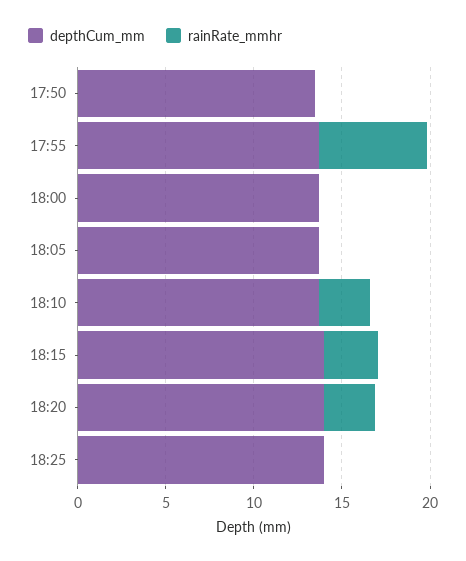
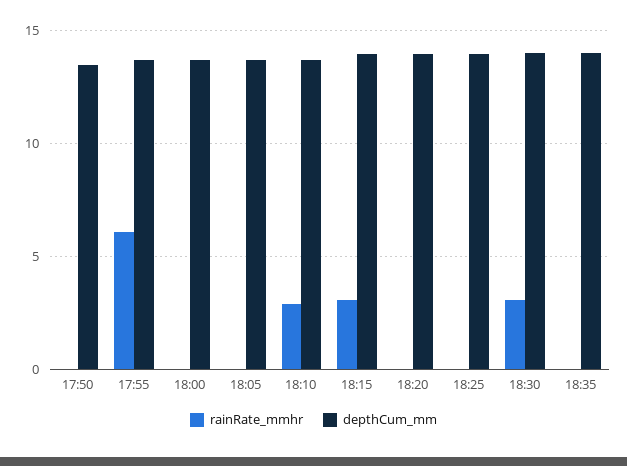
rainRate_mmhr, 18:20: 3 -> 0
rainRate_mmhr, 18:30: none -> 3
depthCum_mm, 18:30: none -> 14
rainRate_mmhr, 18:35: none -> 0
depthCum_mm, 18:35: none -> 14

